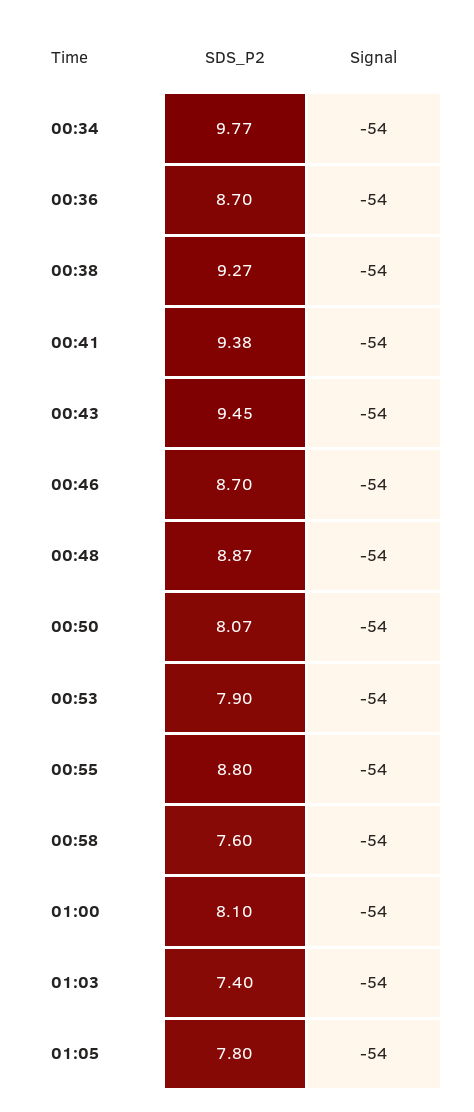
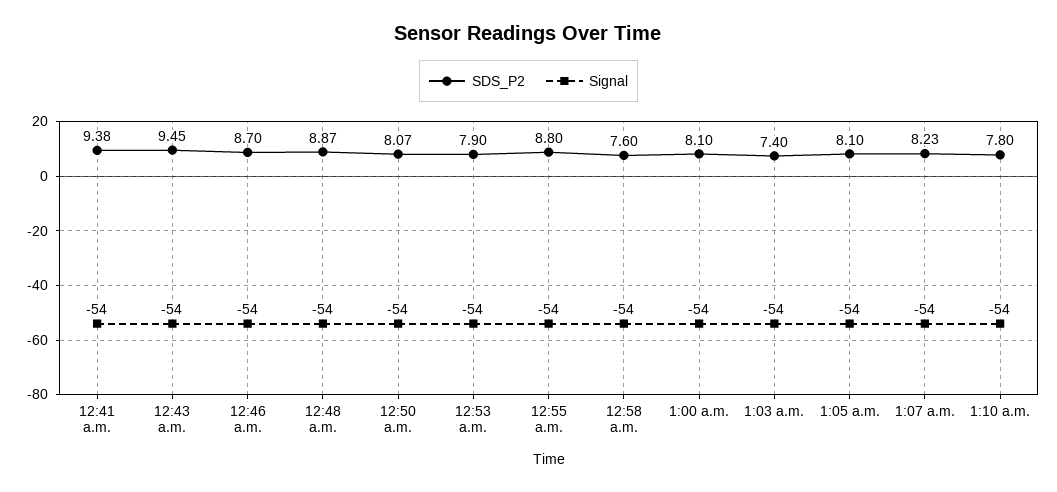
SDS_P2, 00:34: 9.77 -> none
Signal, 00:34: -54 -> none
SDS_P2, 00:36: 8.7 -> none
Signal, 00:36: -54 -> none
SDS_P2, 00:38: 9.27 -> none
Signal, 00:38: -54 -> none
SDS_P2, 01:05: 7.8 -> 8.1
SDS_P2, 1:07 a.m.: none -> 8.23
Signal, 1:07 a.m.: none -> -54
SDS_P2, 1:10 a.m.: none -> 7.8
Signal, 1:10 a.m.: none -> -54

